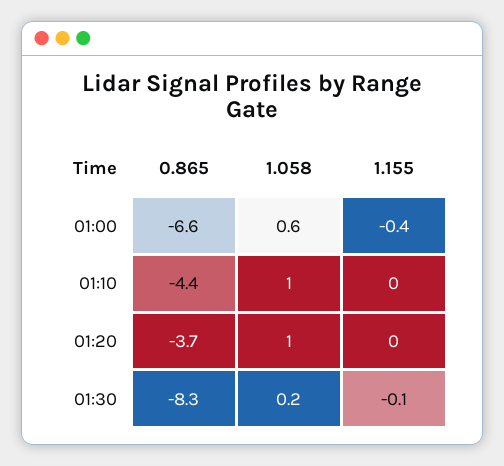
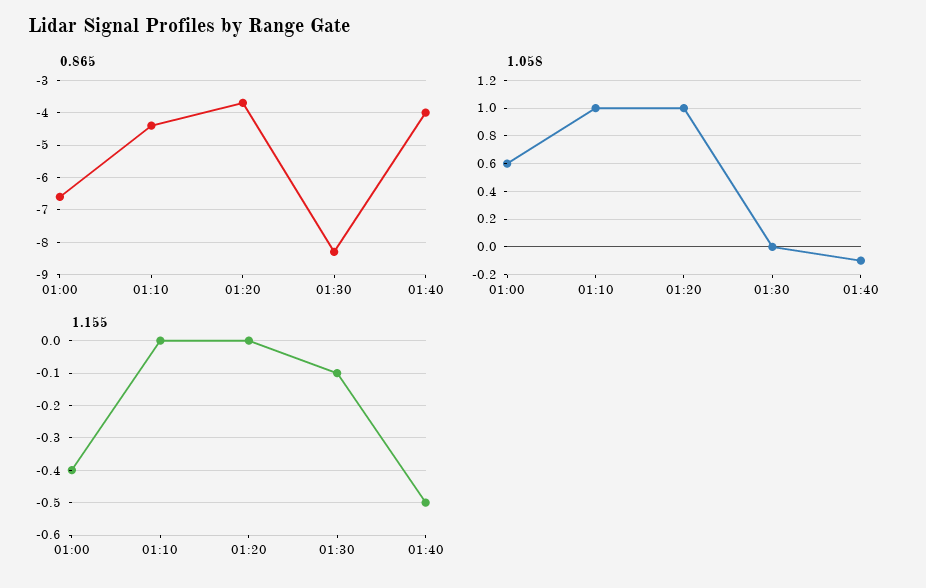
1.058, 01:30: 0.2 -> 0
0.865, 01:40: none -> -4
1.058, 01:40: none -> -0.1
1.155, 01:40: none -> -0.5

